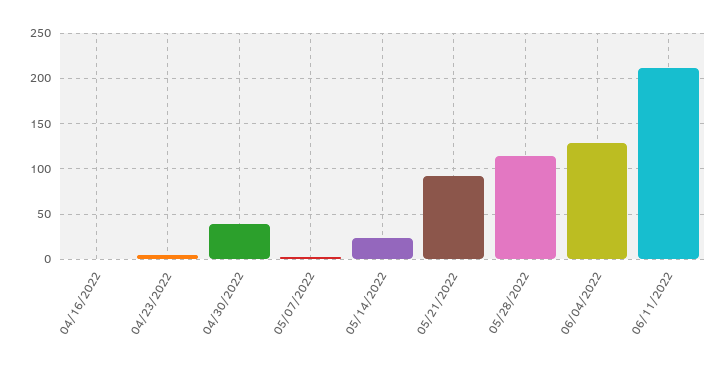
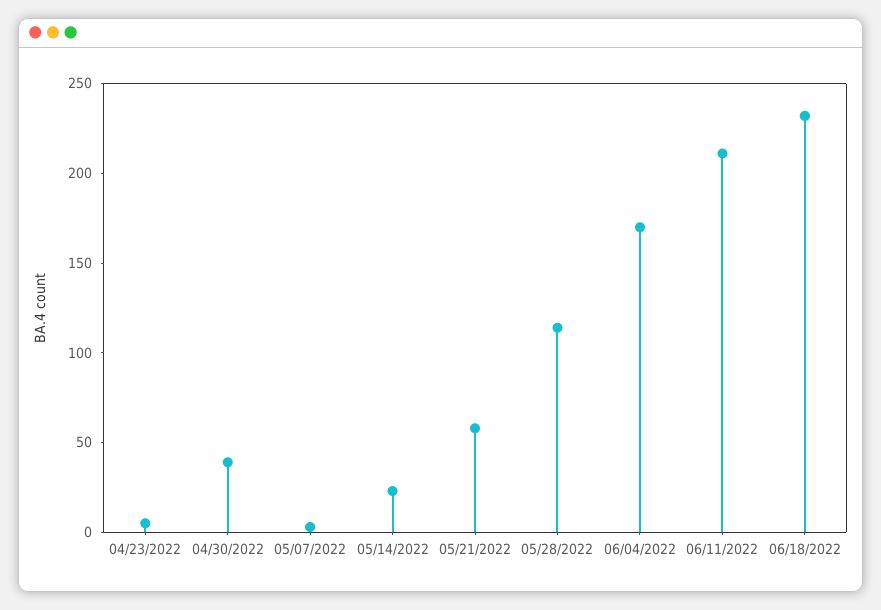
04/16/2022: 0 -> none
05/21/2022: 90 -> 60
06/04/2022: 130 -> 170
06/18/2022: none -> 230

